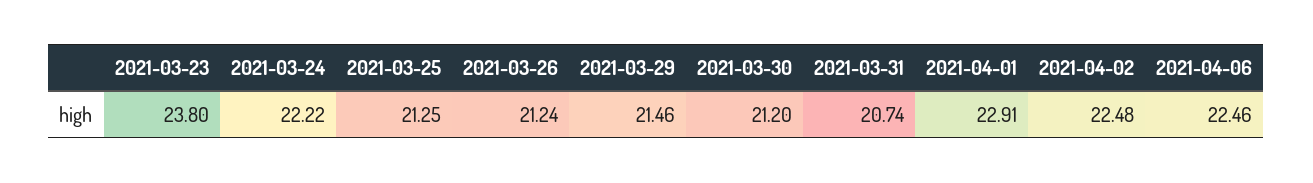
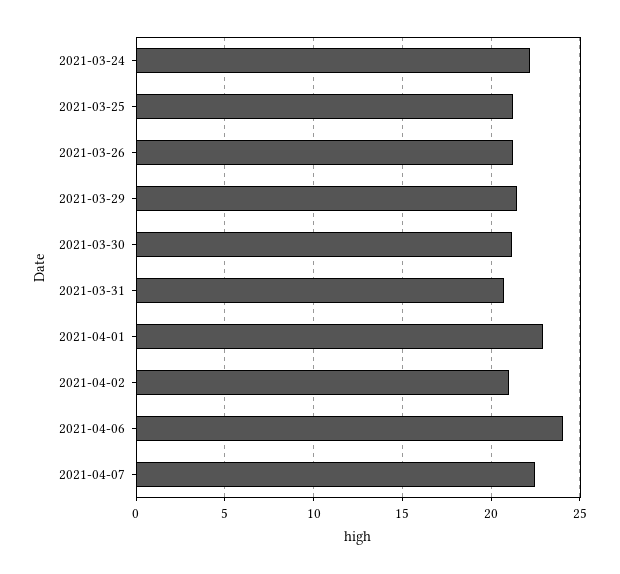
2021-03-23: 23.8 -> none
2021-04-02: 22.48 -> 21
2021-04-06: 22.46 -> 24
2021-04-07: none -> 22.5

